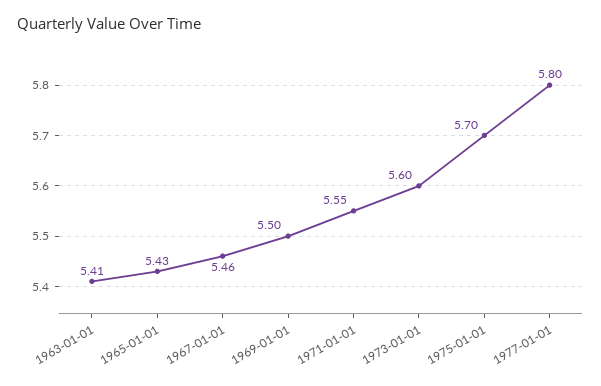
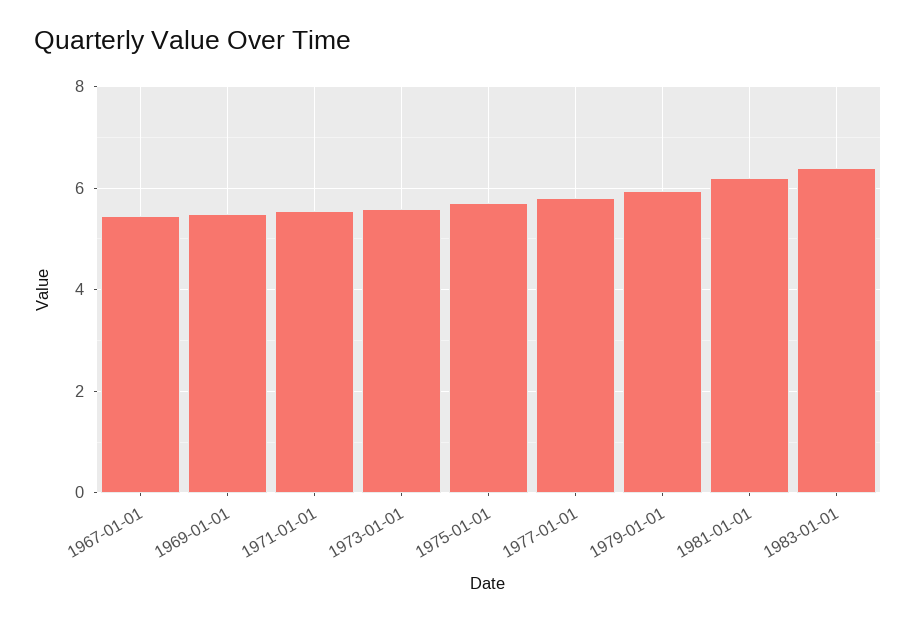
1963-01-01: 5.41 -> none
1965-01-01: 5.43 -> none
1979-01-01: none -> 6
1981-01-01: none -> 6.2
1983-01-01: none -> 6.4

